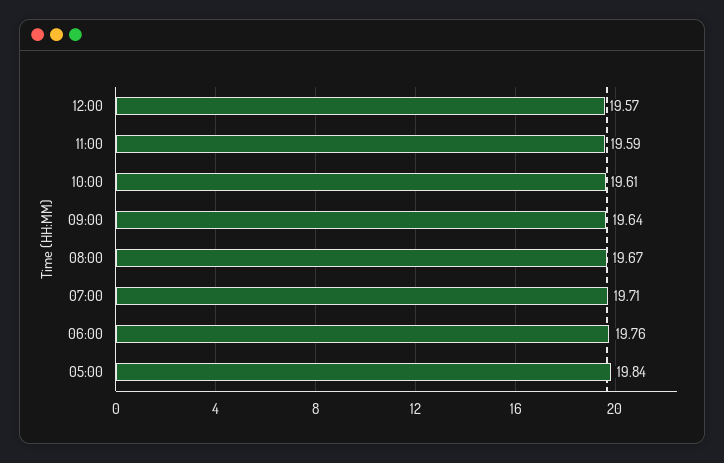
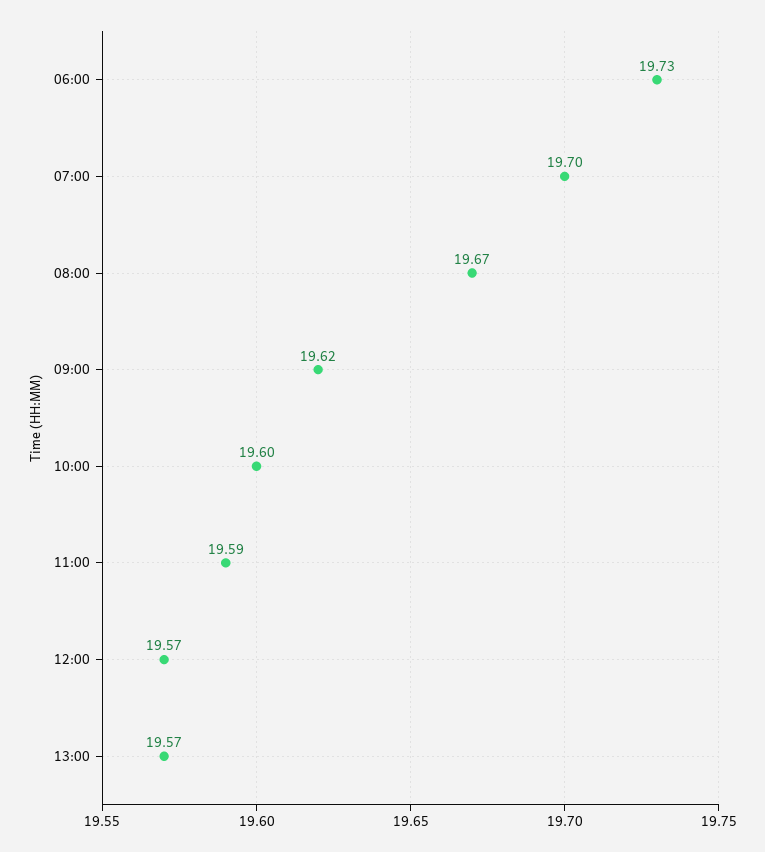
10:00: 19.61 -> 19.6
09:00: 19.64 -> 19.62
07:00: 19.71 -> 19.7
06:00: 19.76 -> 19.73
05:00: 19.84 -> none
13:00: none -> 19.57

